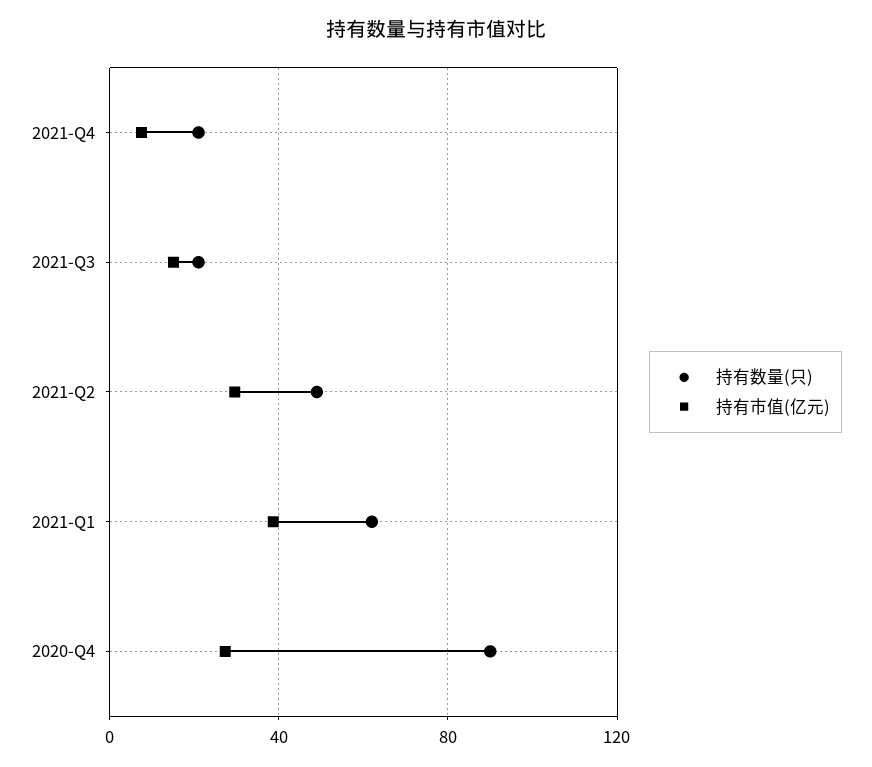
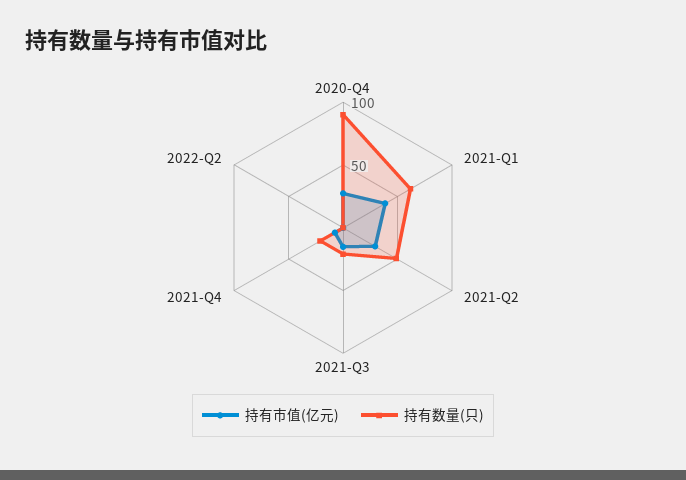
持有市值(亿元), 2022-Q2: none -> 0
持有数量(只), 2022-Q2: none -> 0

